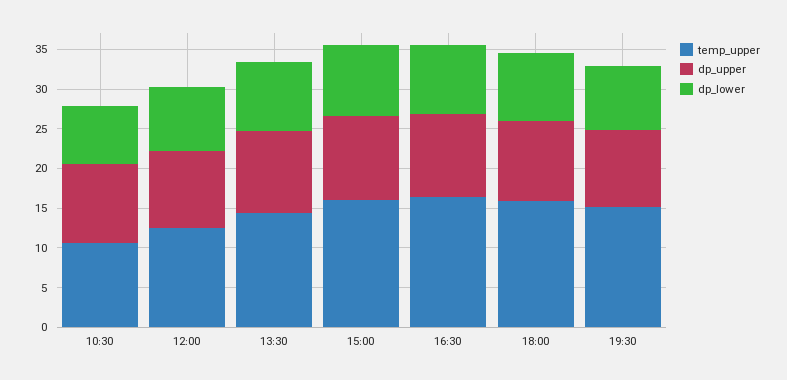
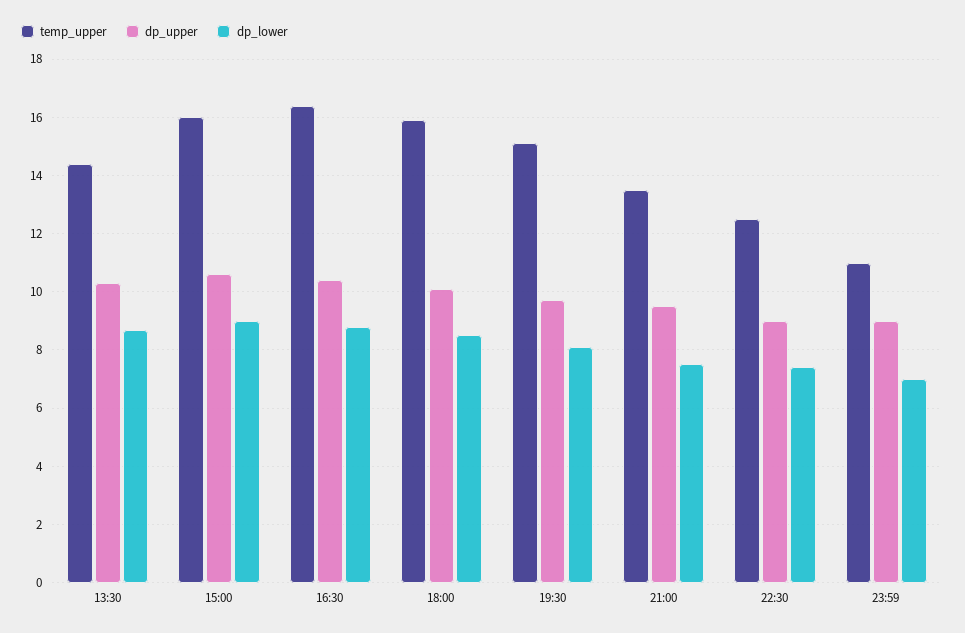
temp_upper, 10:30: 10 -> none
dp_upper, 10:30: 10 -> none
dp_lower, 10:30: 7.5 -> none
temp_upper, 12:00: 12.5 -> none
dp_upper, 12:00: 10 -> none
dp_lower, 12:00: 7.5 -> none
temp_upper, 21:00: none -> 13.5
dp_upper, 21:00: none -> 9.5
dp_lower, 21:00: none -> 7.5
temp_upper, 22:30: none -> 12.5
dp_upper, 22:30: none -> 9
dp_lower, 22:30: none -> 7.5
temp_upper, 23:59: none -> 11
dp_upper, 23:59: none -> 9
dp_lower, 23:59: none -> 7

